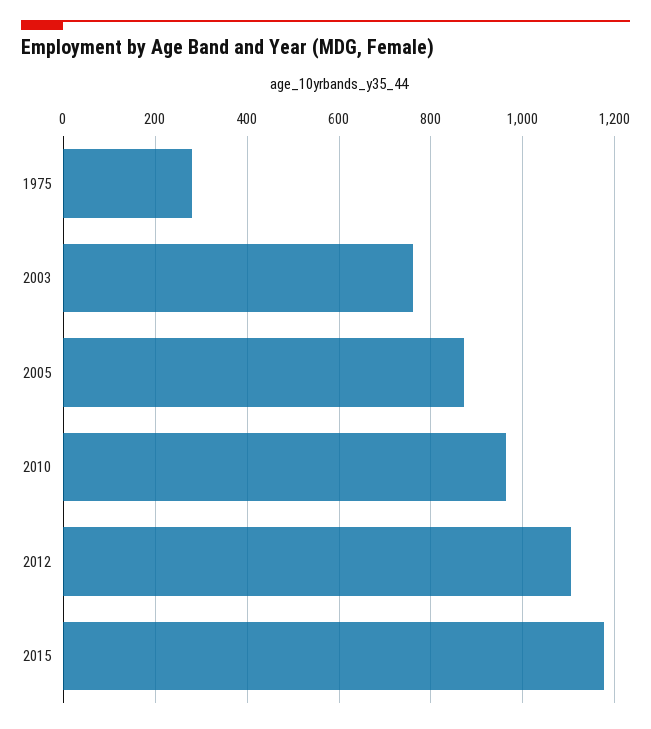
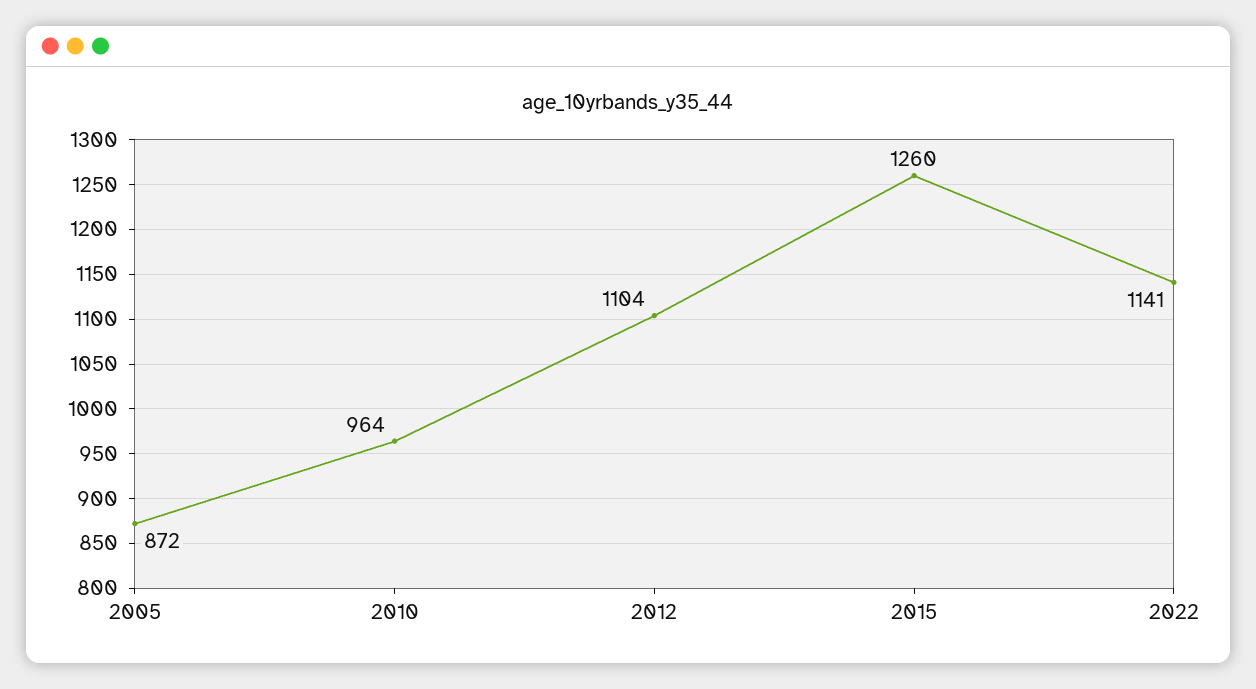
1975: 280 -> none
2003: 760 -> none
2015: 1180 -> 1260
2022: none -> 1141

